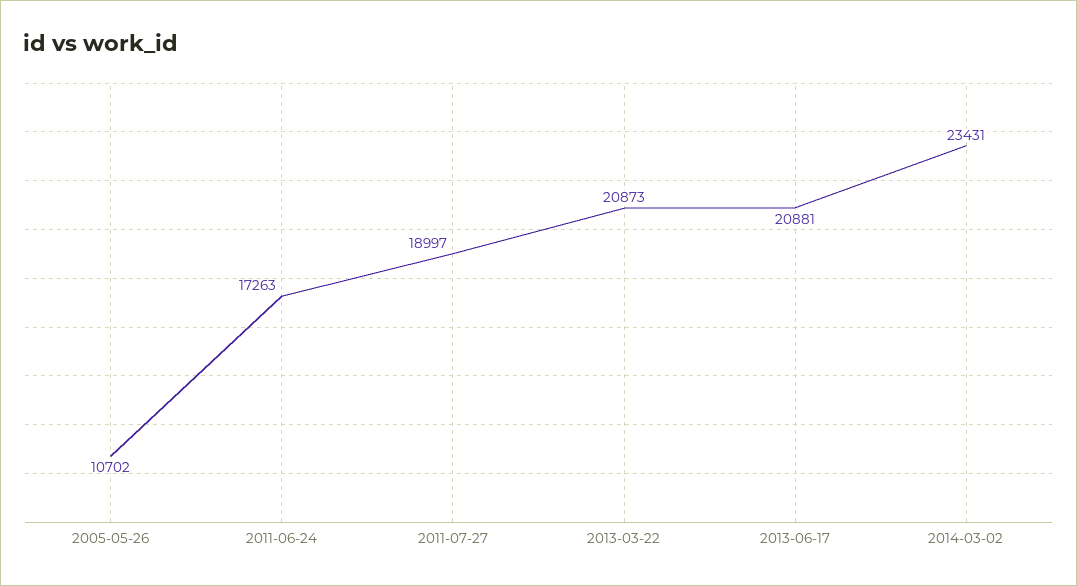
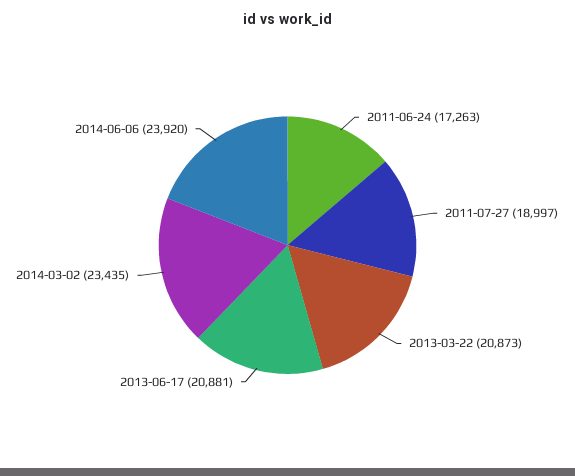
2005-05-26: 10702 -> none
2014-03-02: 23431 -> 23435
2014-06-06: none -> 23920

